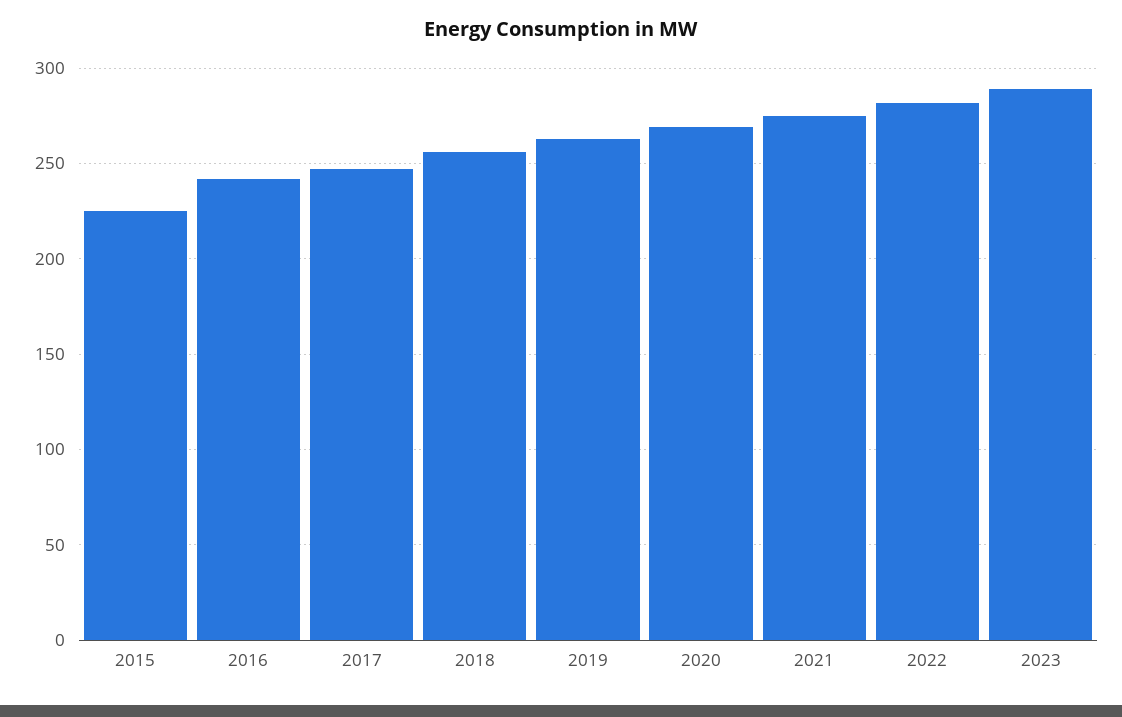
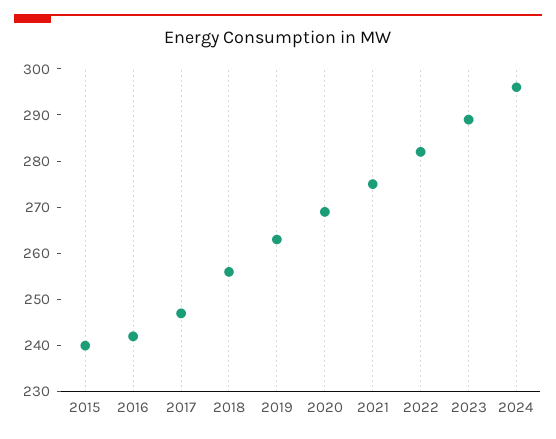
2015: 225 -> 240
2024: none -> 295

